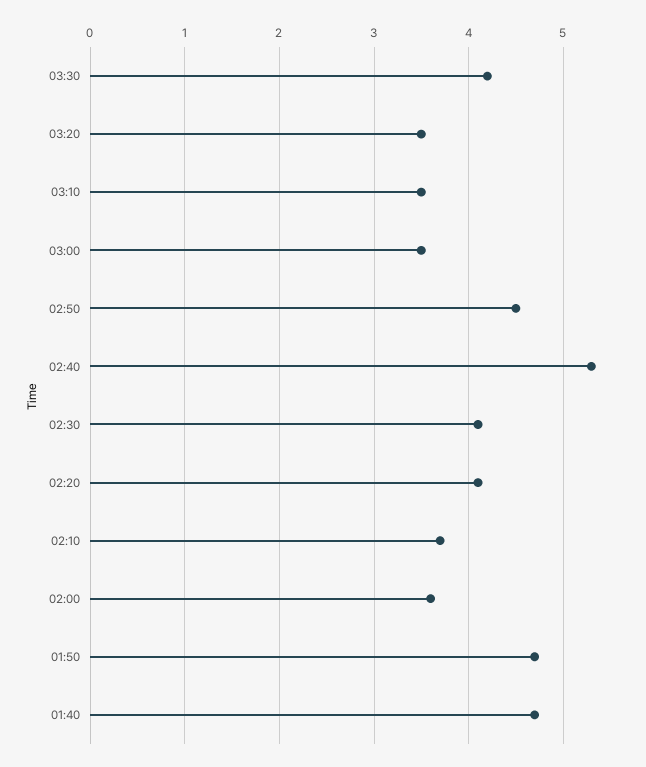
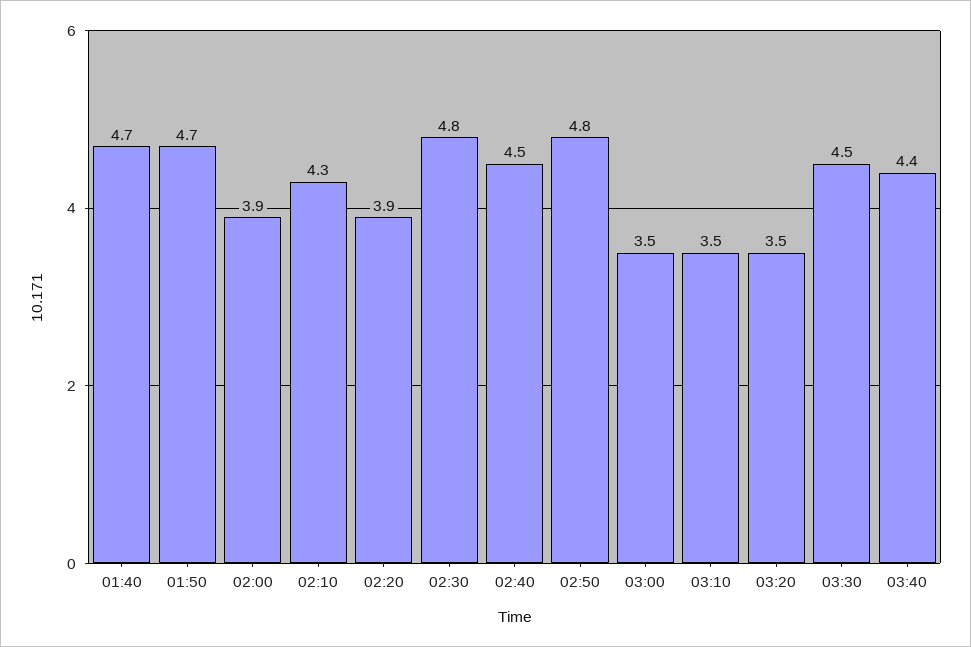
03:30: 4.2 -> 4.5
02:50: 4.5 -> 4.8
02:40: 5.3 -> 4.5
02:30: 4.1 -> 4.8
02:20: 4.1 -> 3.9
02:10: 3.7 -> 4.3
02:00: 3.6 -> 3.9
03:40: none -> 4.4

